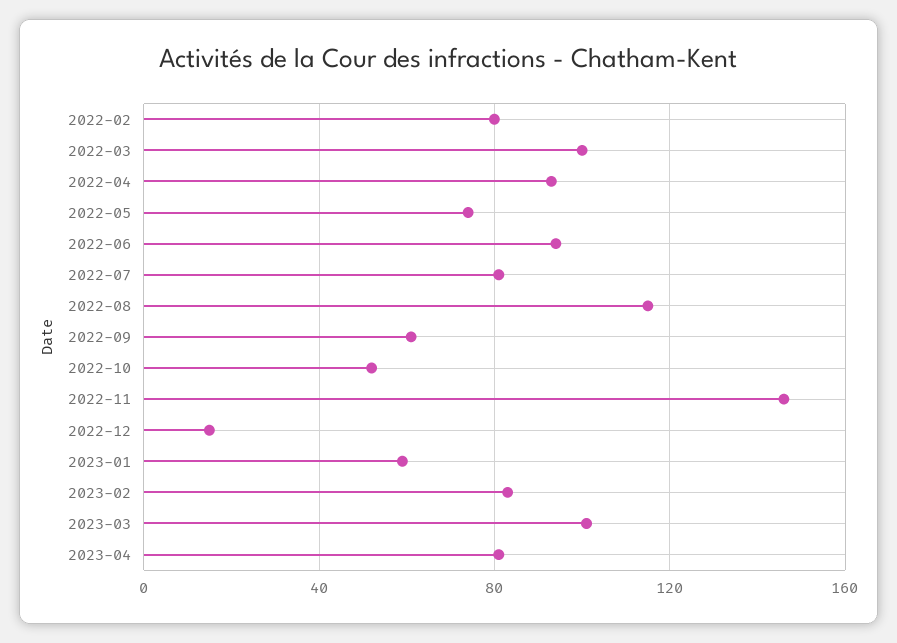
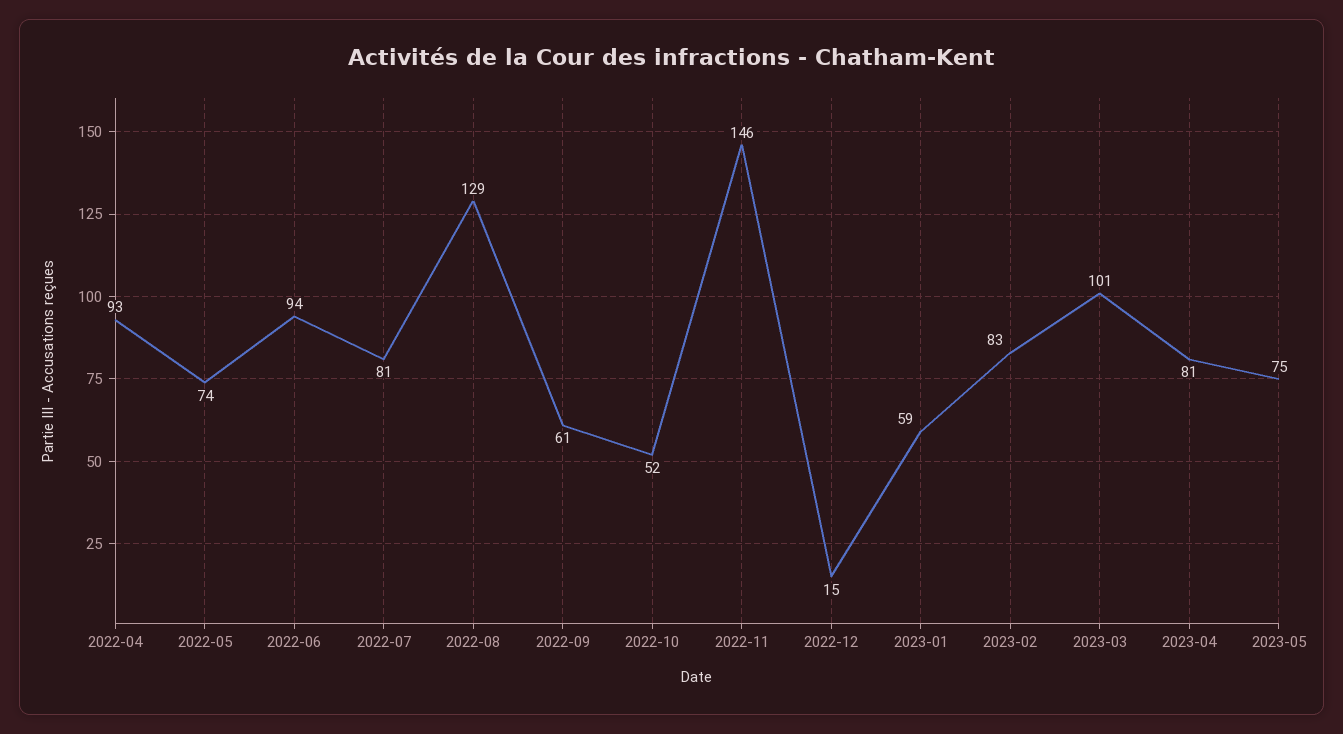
2022-02: 80 -> none
2022-03: 100 -> none
2022-08: 115 -> 129
2023-05: none -> 75

